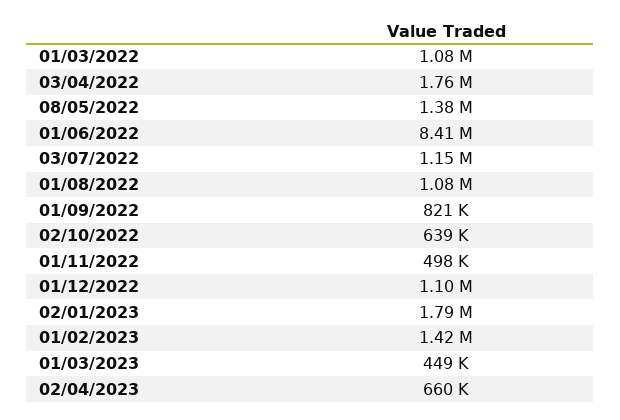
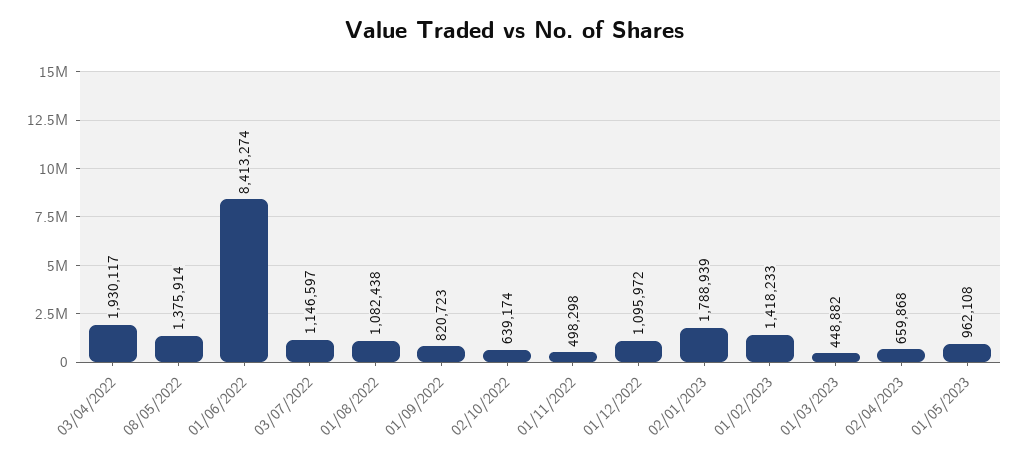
01/03/2022: 1080000 -> none
03/04/2022: 1760000 -> 1930117
01/05/2023: none -> 962108

